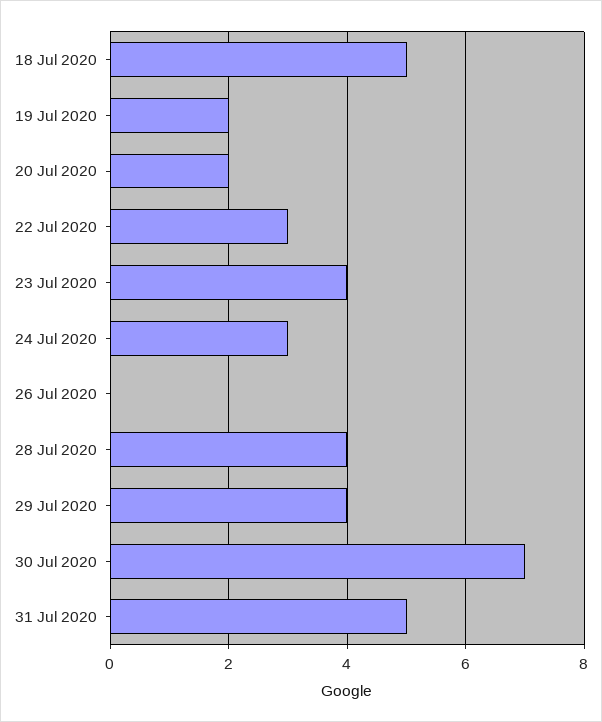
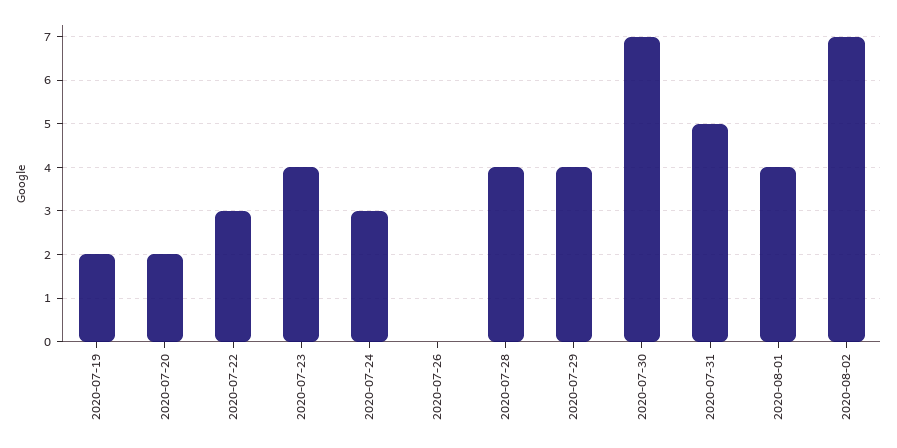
18 Jul 2020: 5 -> none
2020-08-01: none -> 4
2020-08-02: none -> 7

